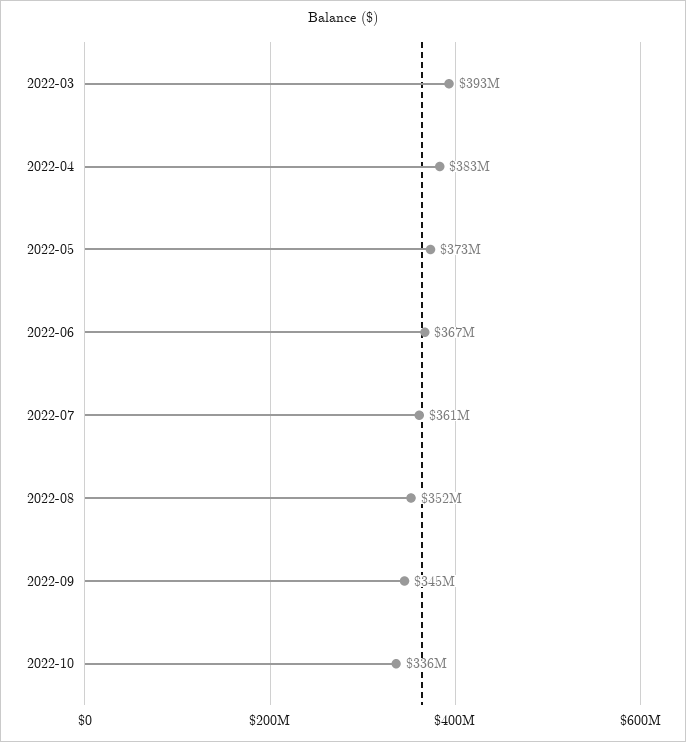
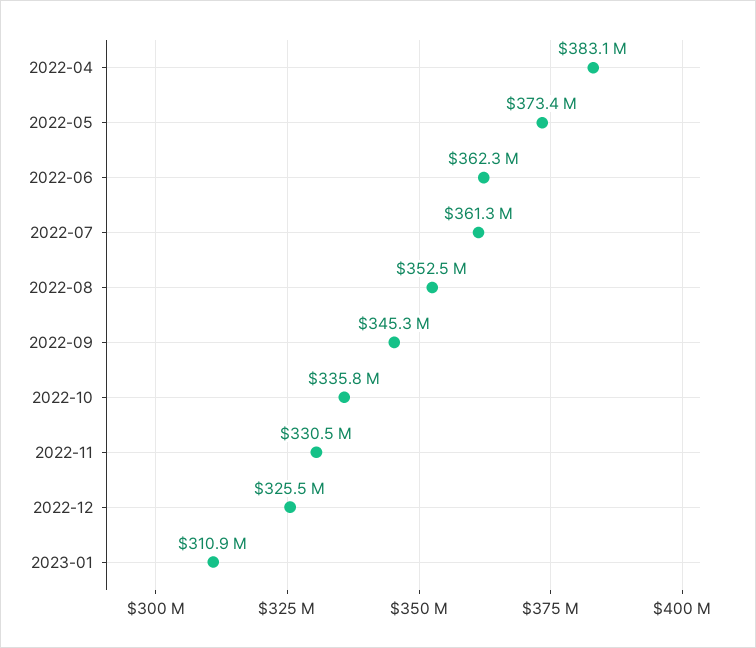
2022-03: 393000000 -> none
2022-06: 367000000 -> 362300000
2022-11: none -> 330500000
2022-12: none -> 325500000
2023-01: none -> 310900000

